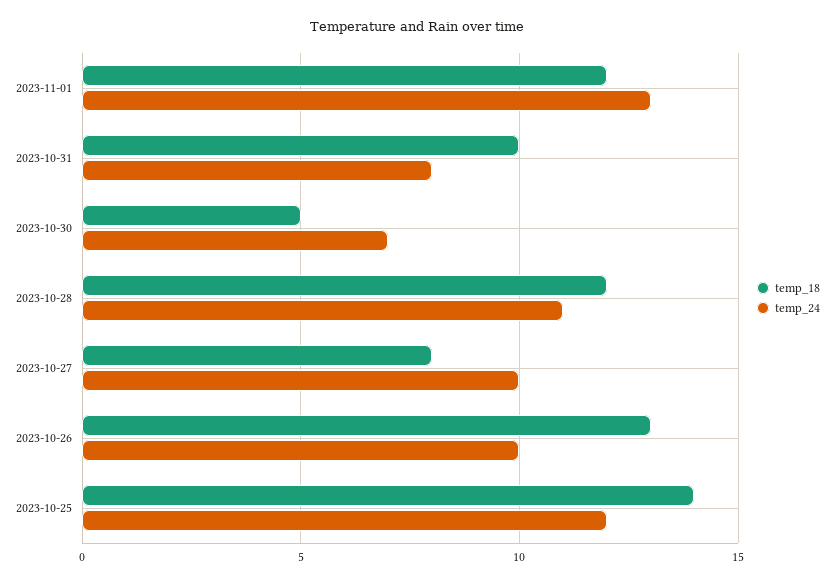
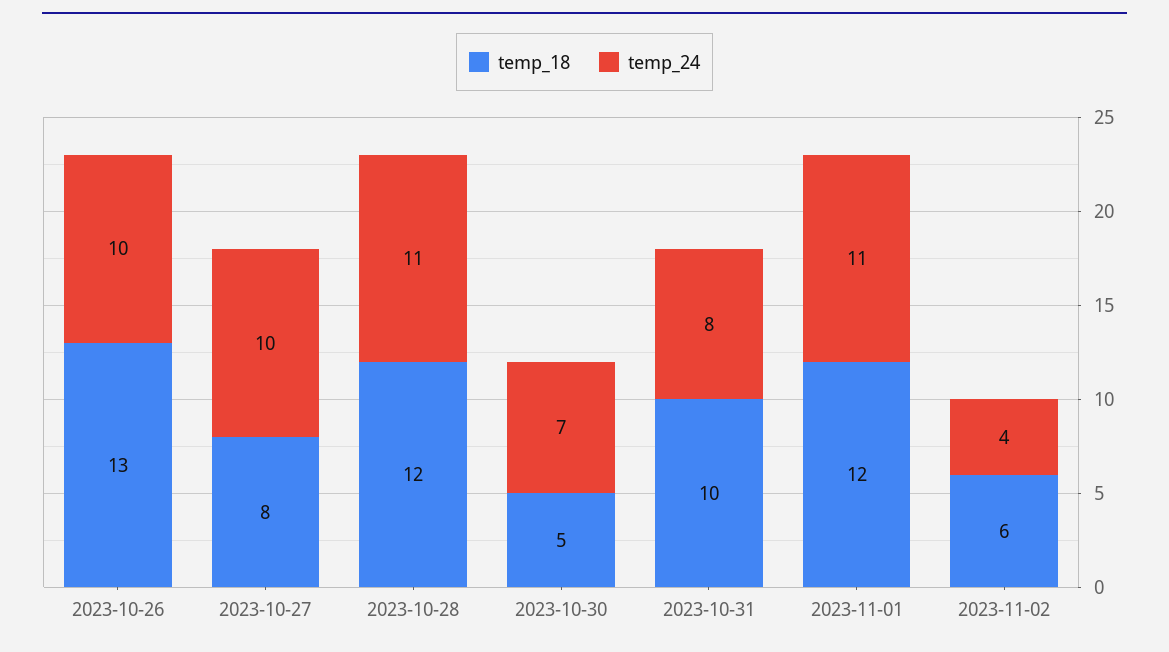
temp_24, 2023-11-01: 13 -> 11
temp_18, 2023-10-25: 14 -> none
temp_24, 2023-10-25: 12 -> none
temp_18, 2023-11-02: none -> 6
temp_24, 2023-11-02: none -> 4

